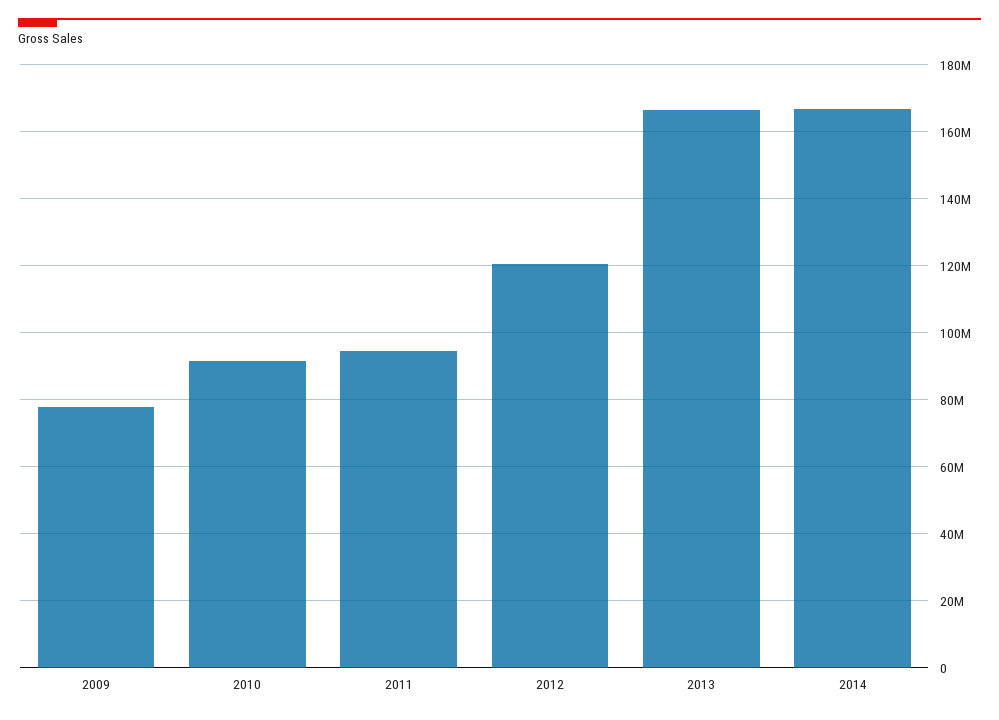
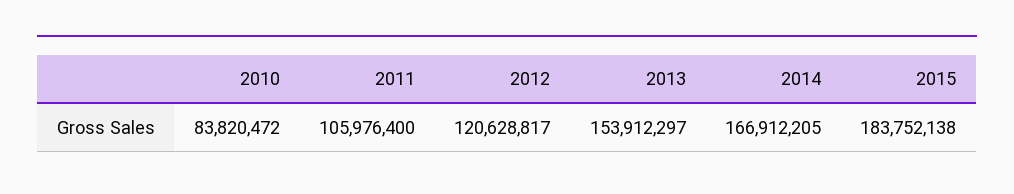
2009: 78000000 -> none
2010: 92000000 -> 83820472
2011: 94000000 -> 105976400
2013: 166000000 -> 153912297
2015: none -> 183752138

